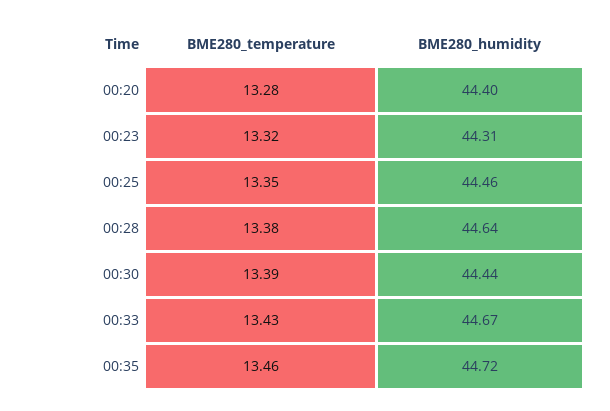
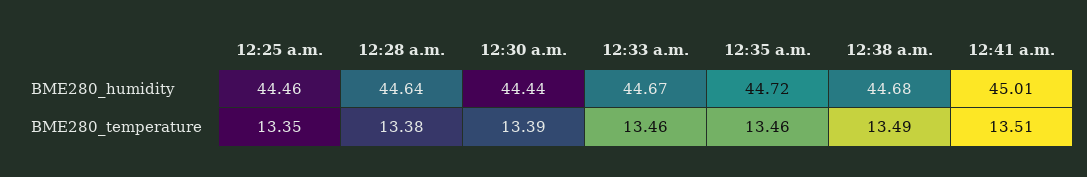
BME280_temperature, 00:20: 13.28 -> none
BME280_humidity, 00:20: 44.4 -> none
BME280_temperature, 00:23: 13.32 -> none
BME280_humidity, 00:23: 44.31 -> none
BME280_temperature, 00:33: 13.43 -> 13.46
BME280_humidity, 12:38 a.m.: none -> 44.68
BME280_humidity, 12:41 a.m.: none -> 45.01
BME280_temperature, 12:38 a.m.: none -> 13.49
BME280_temperature, 12:41 a.m.: none -> 13.51

